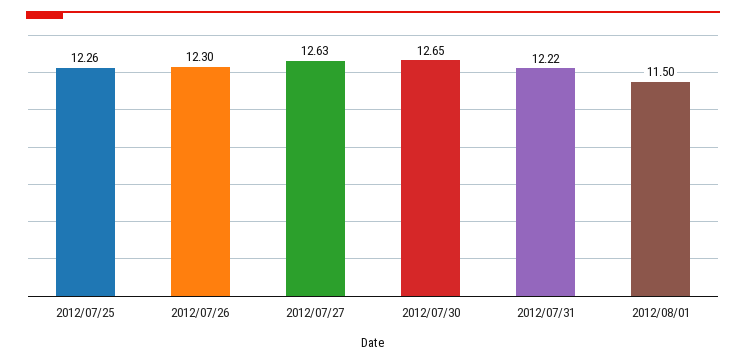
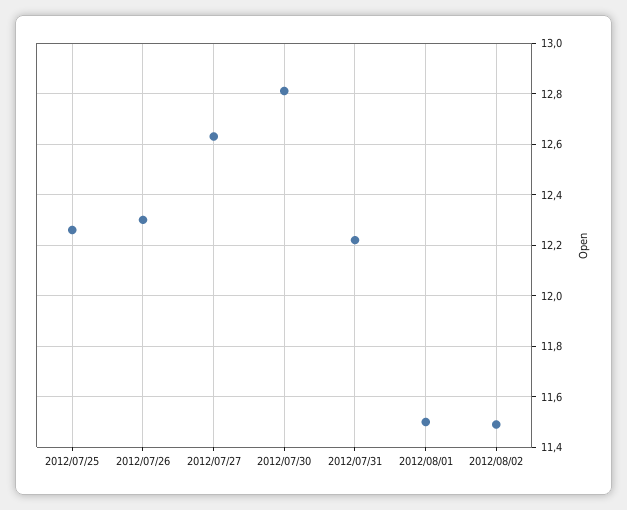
2012/07/30: 12.65 -> 12.8
2012/08/02: none -> 11.5

